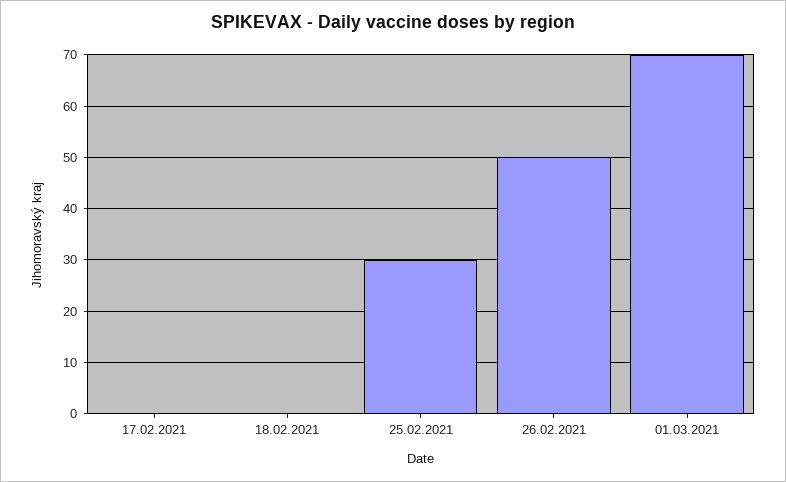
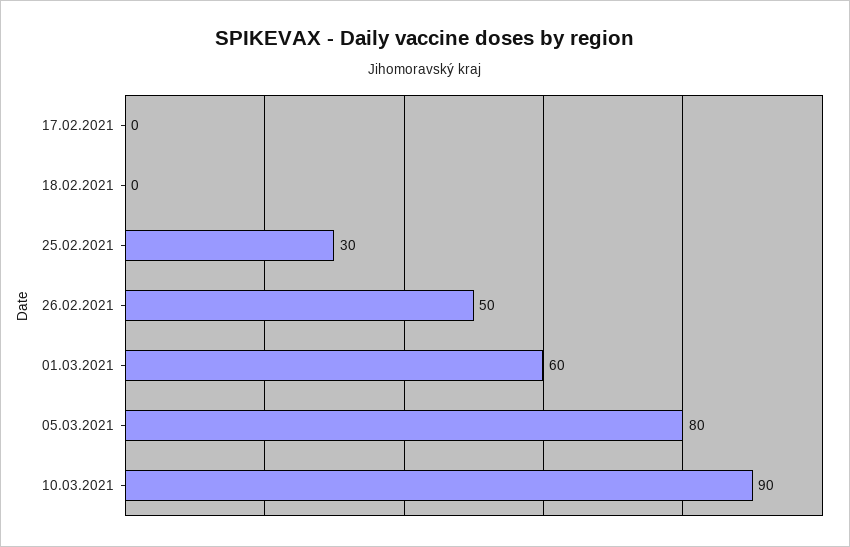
01.03.2021: 70 -> 60
05.03.2021: none -> 80
10.03.2021: none -> 90

